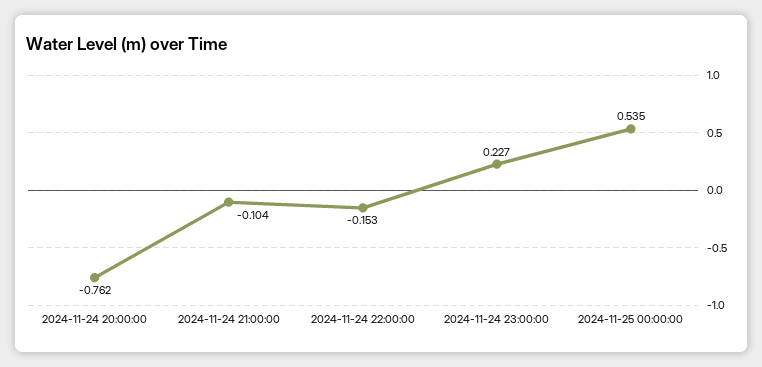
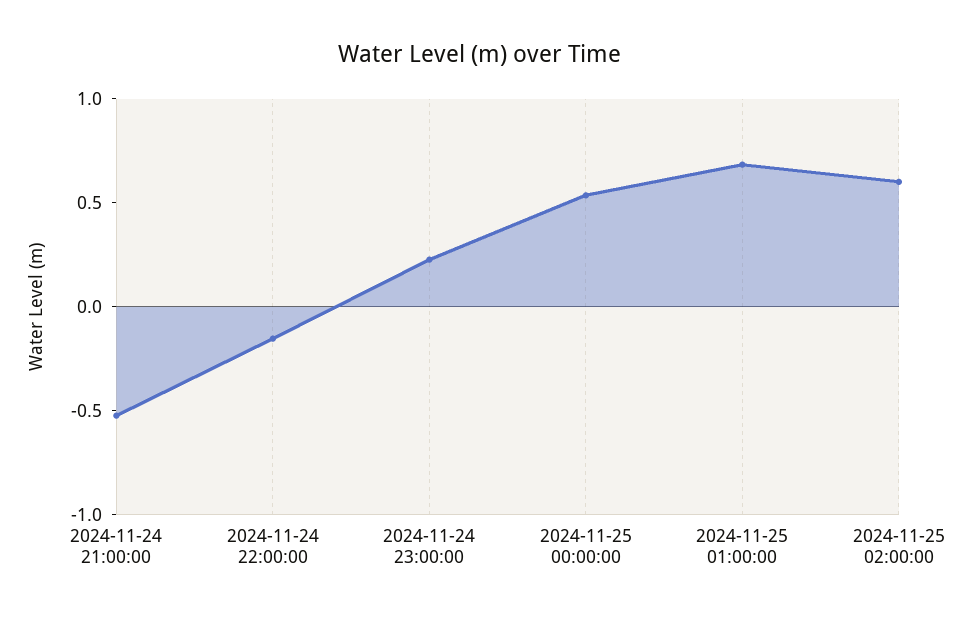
2024-11-24 20:00:00: -0.762 -> none
2024-11-24 21:00:00: -0.104 -> -0.5
2024-11-25 01:00:00: none -> 0.7
2024-11-25 02:00:00: none -> 0.6

